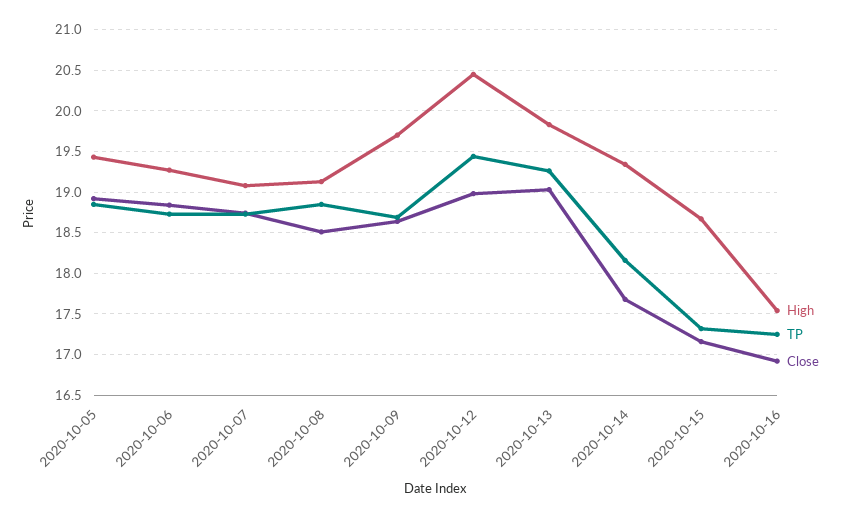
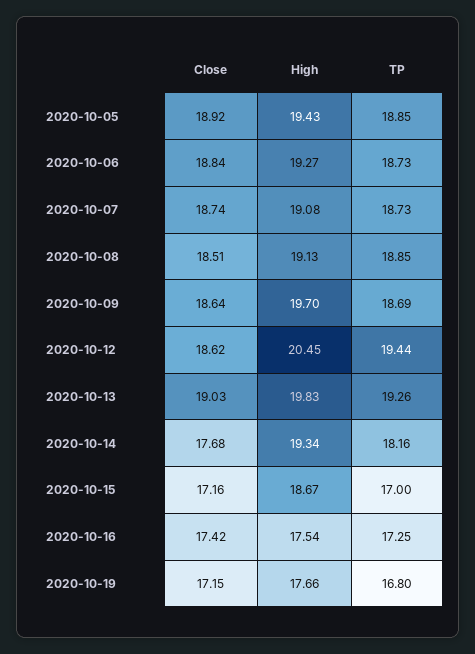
Close, 2020-10-12: 19 -> 18.62
TP, 2020-10-15: 17.3 -> 17
Close, 2020-10-16: 16.9 -> 17.42
Close, 2020-10-19: none -> 17.15
High, 2020-10-19: none -> 17.66
TP, 2020-10-19: none -> 16.8

